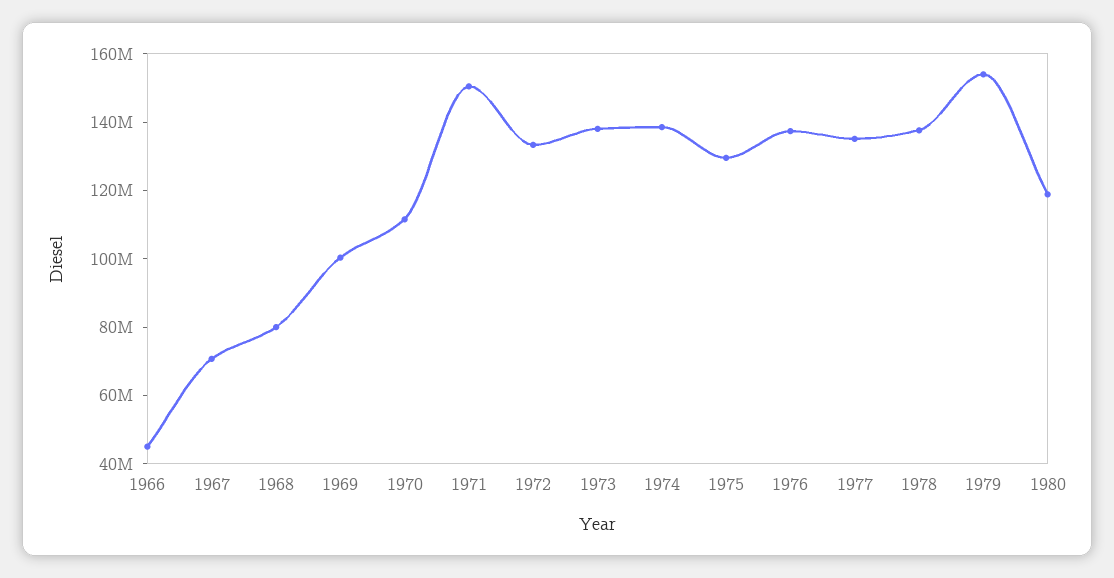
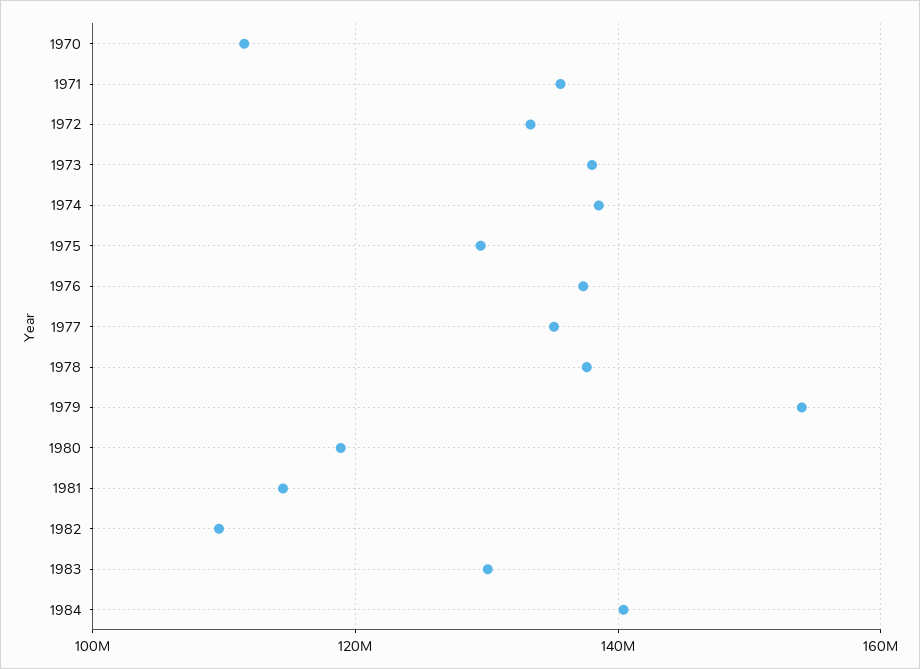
1966: 45000000 -> none
1967: 70000000 -> none
1968: 80000000 -> none
1969: 100000000 -> none
1971: 150000000 -> 136000000
1981: none -> 114000000
1982: none -> 110000000
1983: none -> 130000000
1984: none -> 140000000

